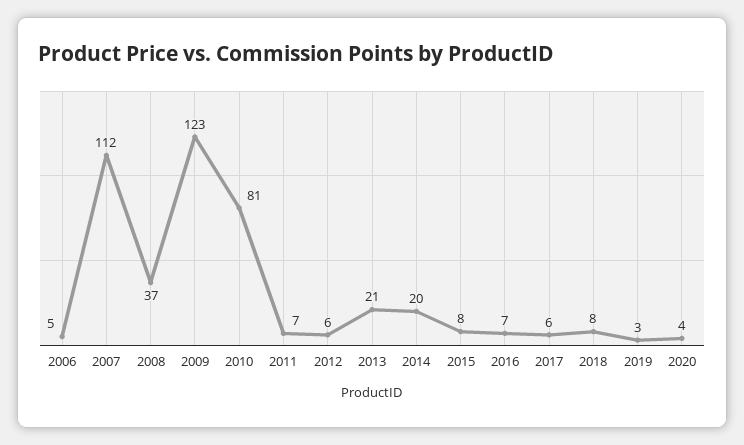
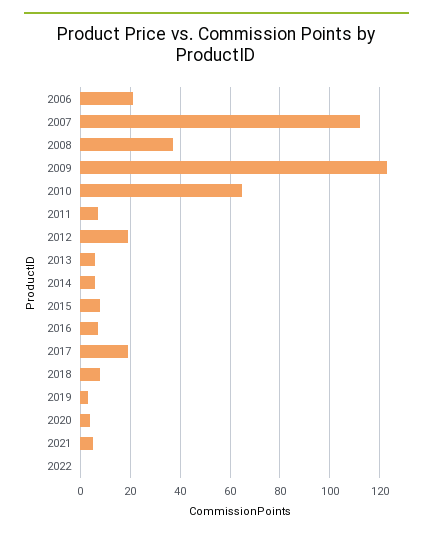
2006: 5 -> 20
2010: 81 -> 65
2012: 6 -> 20
2013: 21 -> 5
2014: 20 -> 5
2017: 6 -> 20
2021: none -> 5
2022: none -> 0

